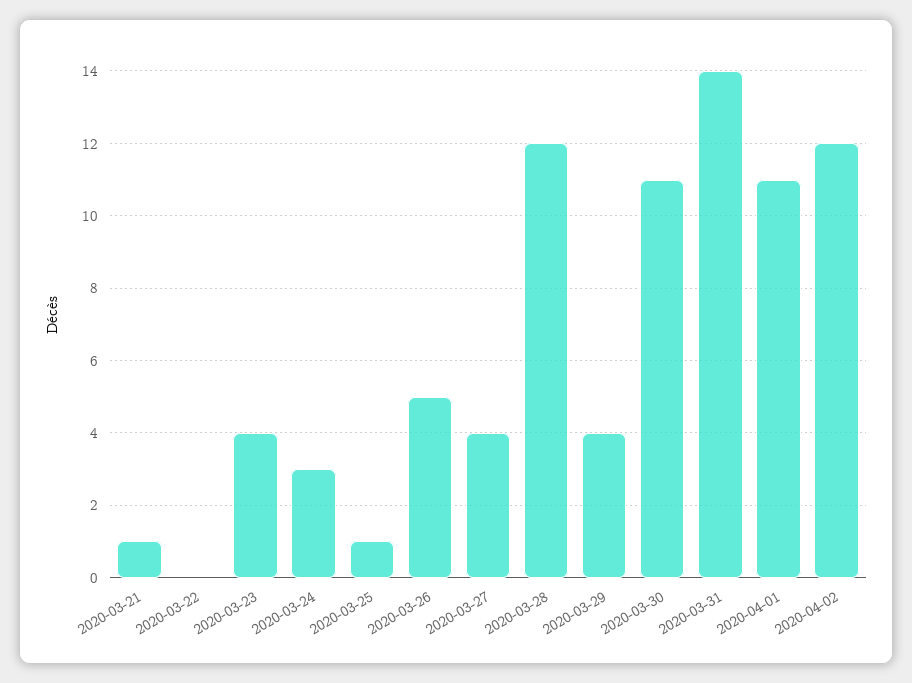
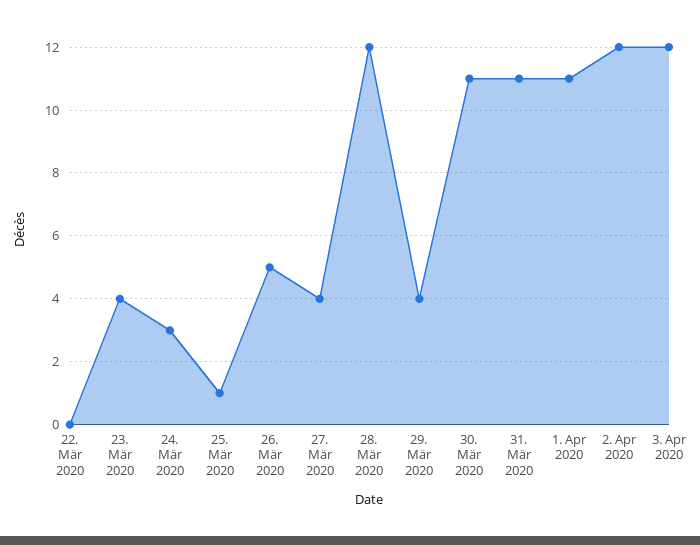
2020-03-21: 1 -> none
2020-03-31: 14 -> 11
3. Apr 2020: none -> 12

